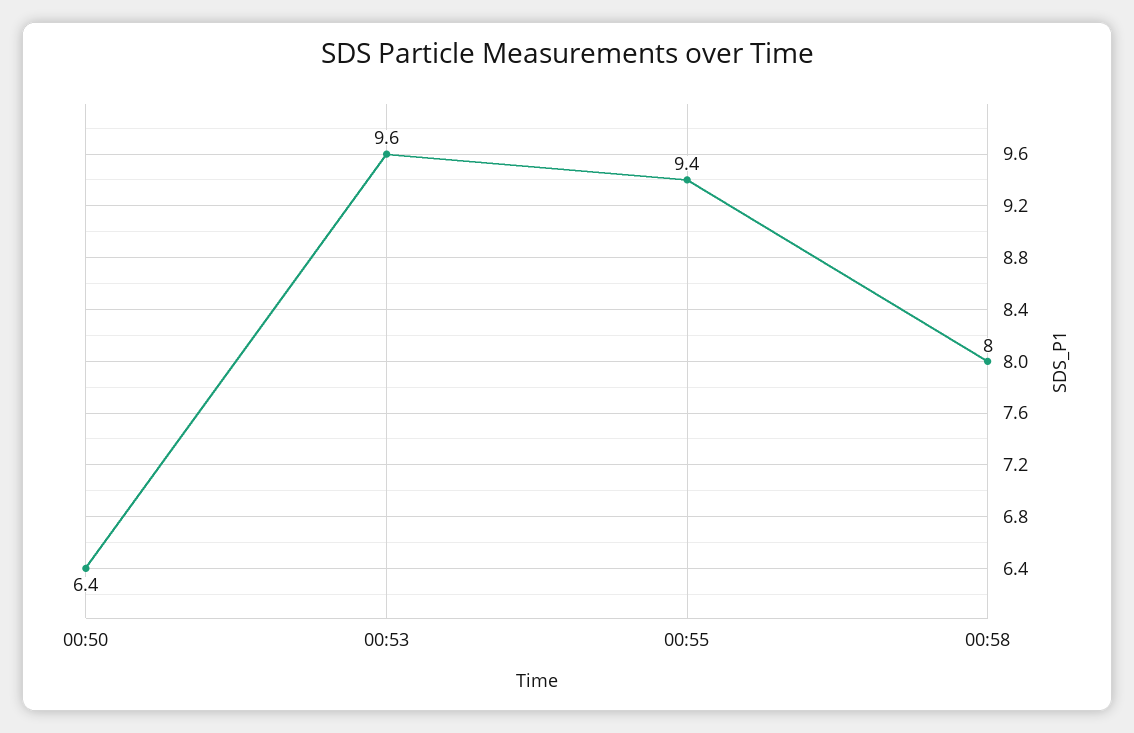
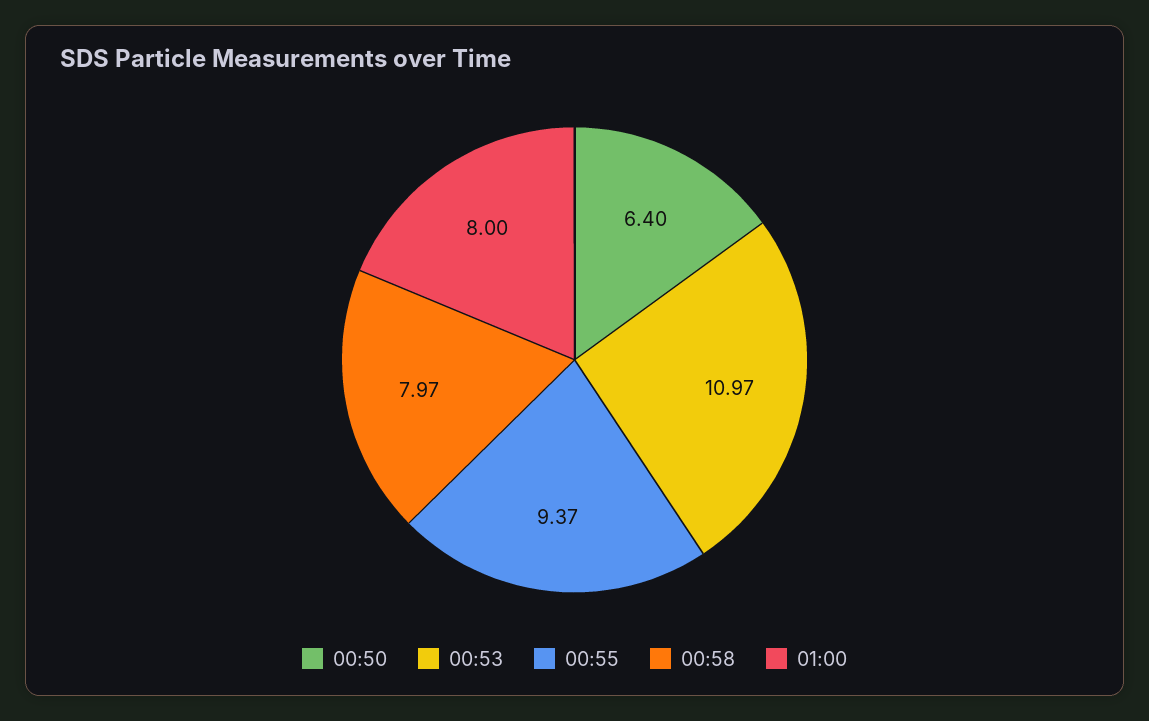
00:53: 9.6 -> 10.97
01:00: none -> 8

